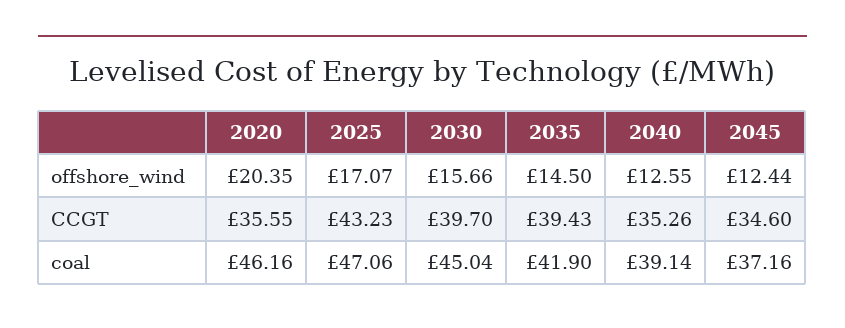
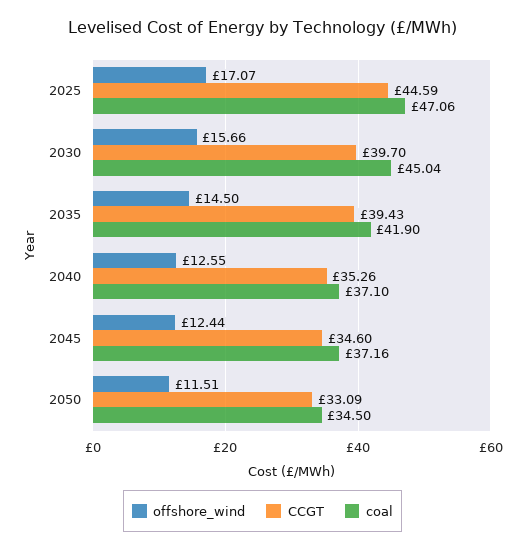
offshore_wind, 2020: 20.35 -> none
CCGT, 2020: 35.55 -> none
CCGT, 2025: 43.23 -> 44.59
coal, 2020: 46.16 -> none
coal, 2040: 39.14 -> 37.1
offshore_wind, 2050: none -> 11.51
CCGT, 2050: none -> 33.09
coal, 2050: none -> 34.5

